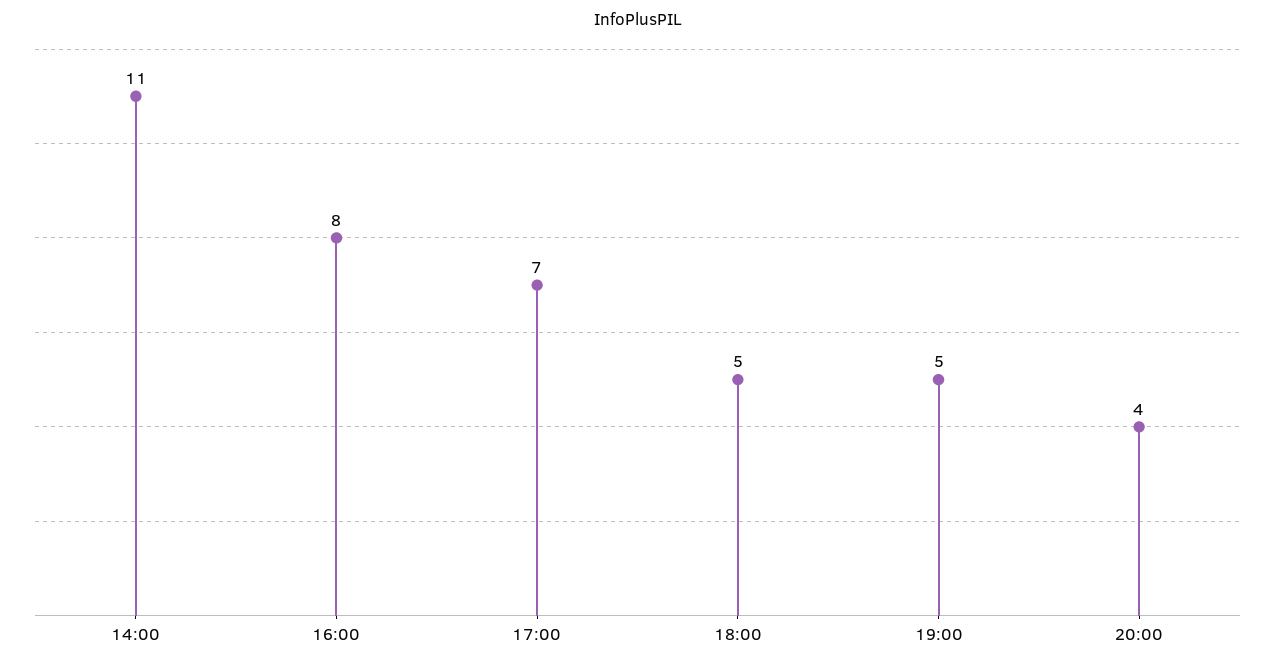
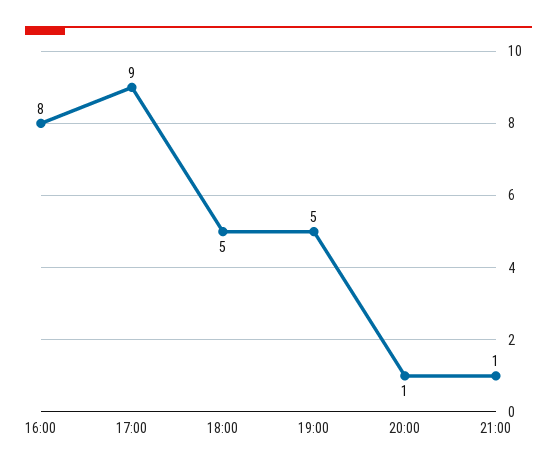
14:00: 11 -> none
17:00: 7 -> 9
20:00: 4 -> 1
21:00: none -> 1

